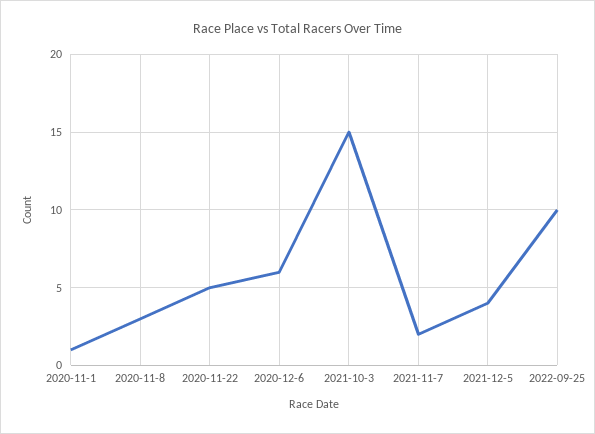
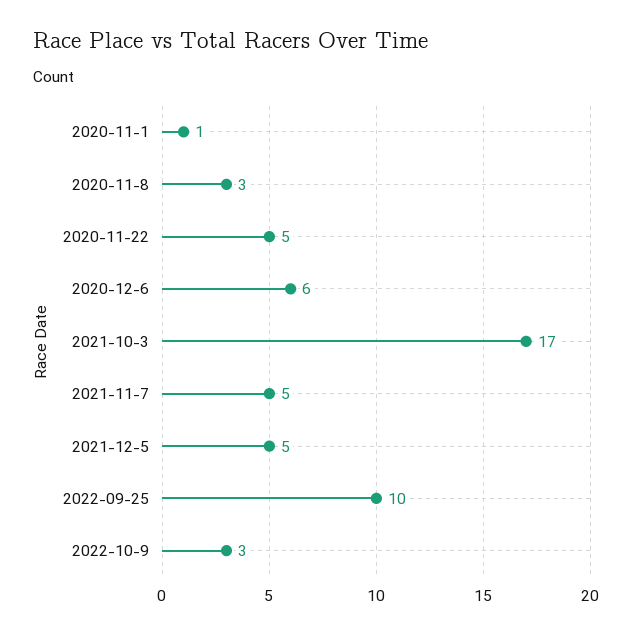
2021-10-3: 15 -> 17
2021-11-7: 2 -> 5
2021-12-5: 4 -> 5
2022-10-9: none -> 3

